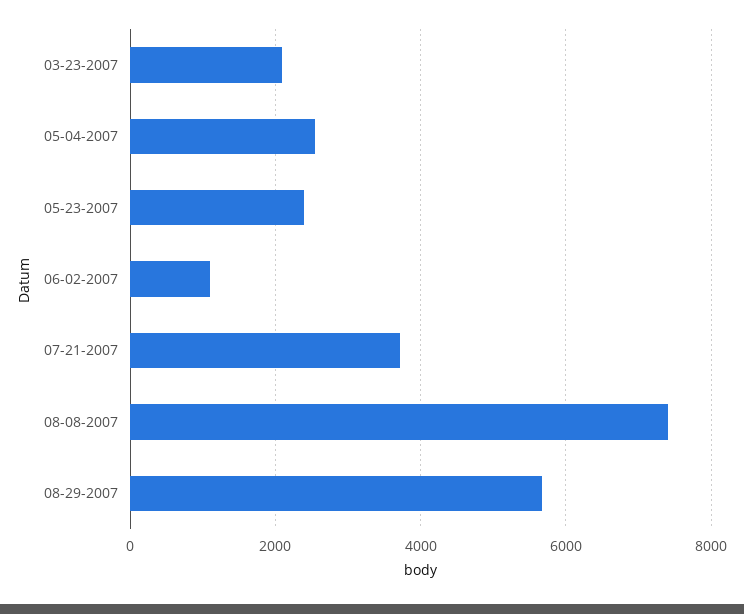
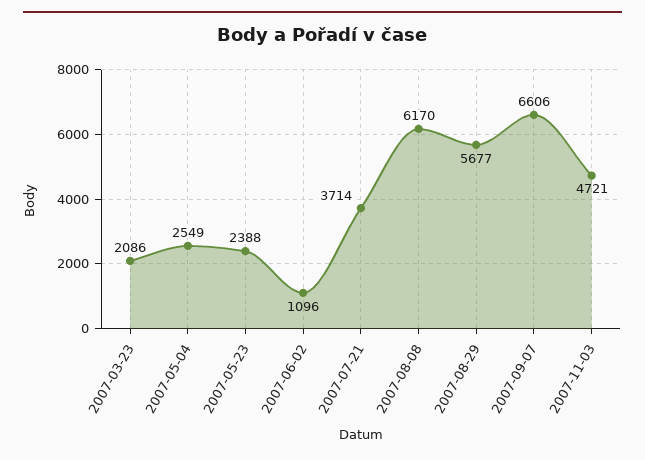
08-08-2007: 7400 -> 6170
2007-09-07: none -> 6606
2007-11-03: none -> 4721

